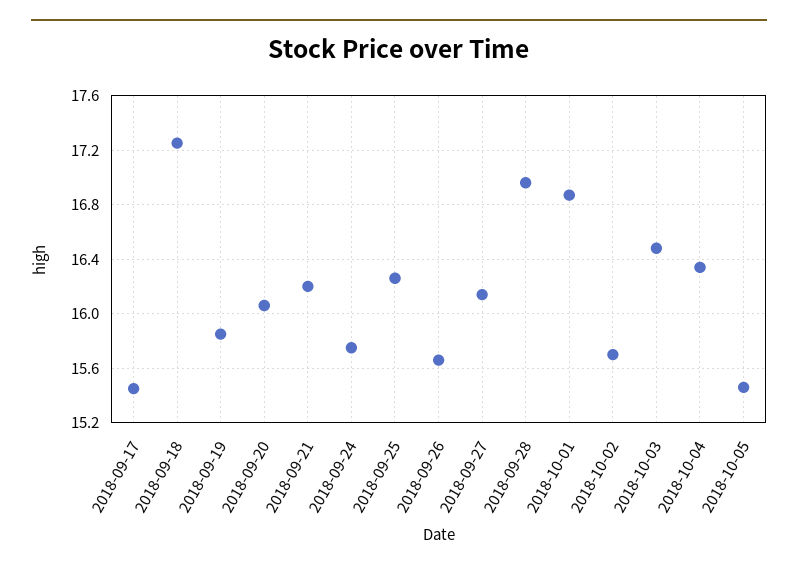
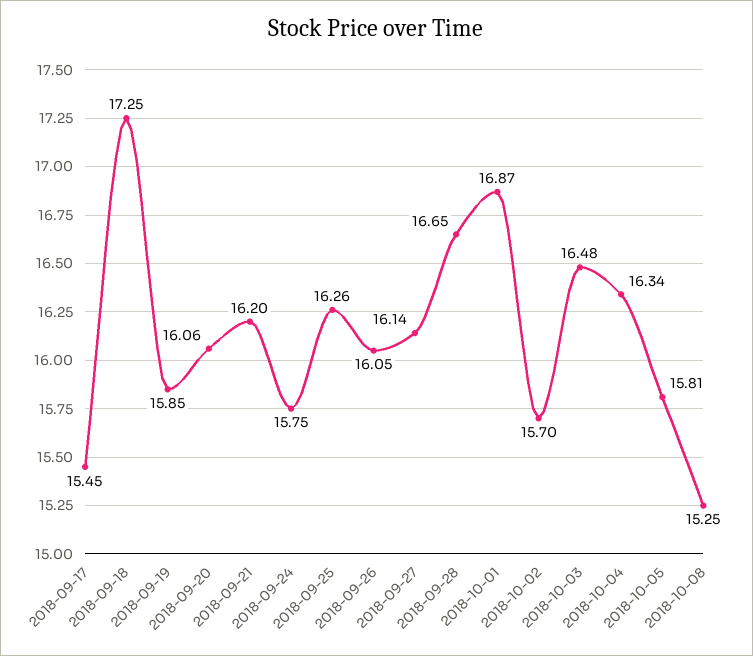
2018-09-26: 15.65 -> 16.05
2018-09-28: 16.95 -> 16.65
2018-10-05: 15.45 -> 15.81
2018-10-08: none -> 15.25

